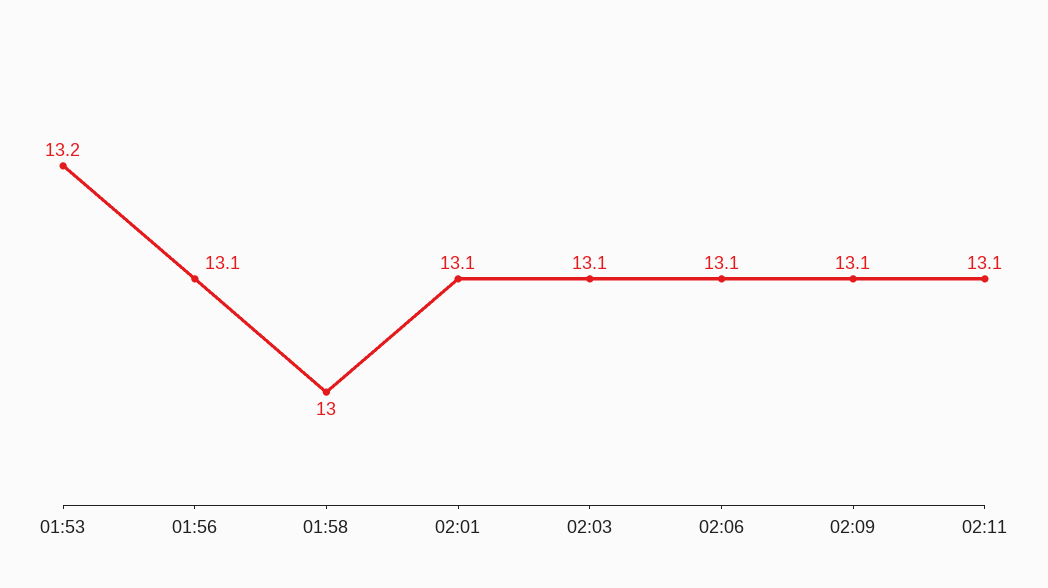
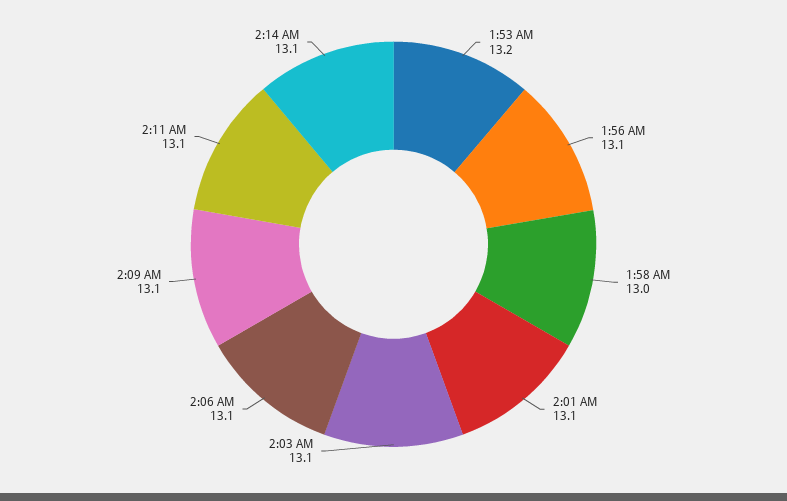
2:14 AM: none -> 13.1

